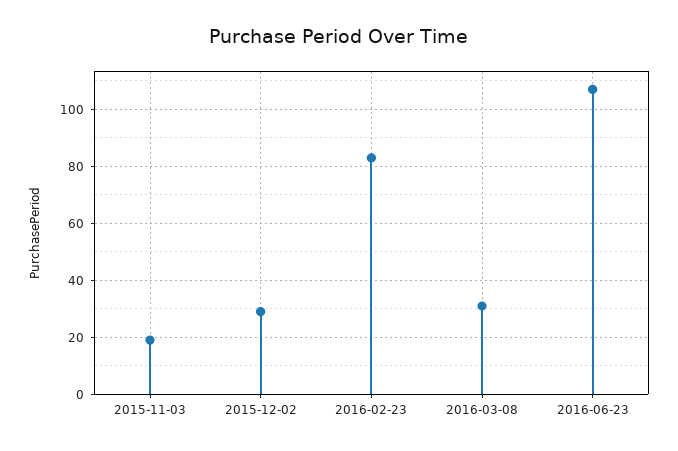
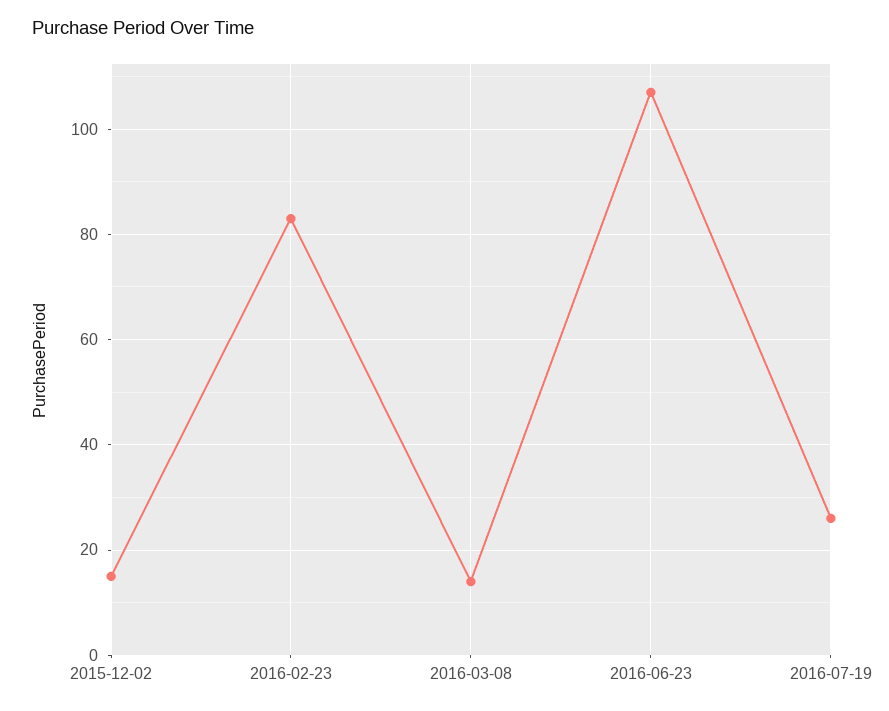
2015-11-03: 20 -> none
2015-12-02: 30 -> 15
2016-03-08: 30 -> 15
2016-07-19: none -> 25

